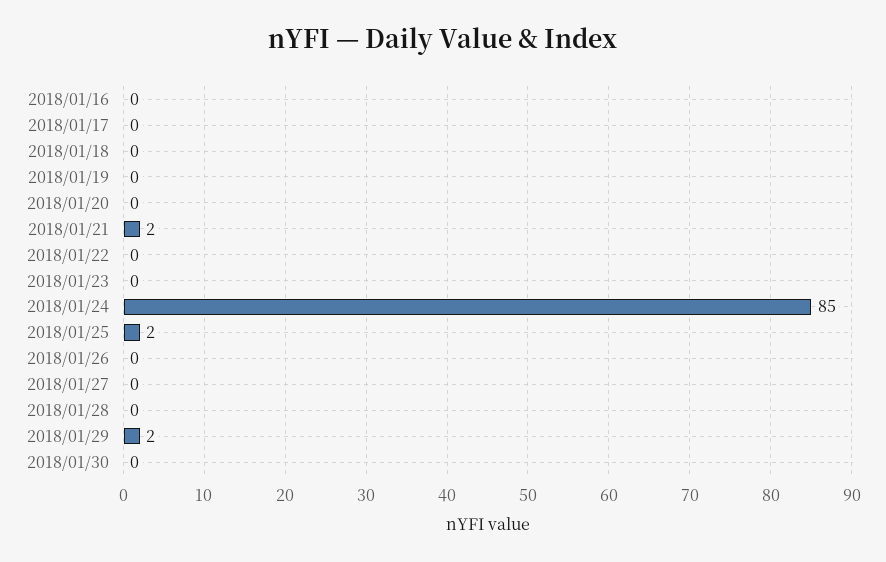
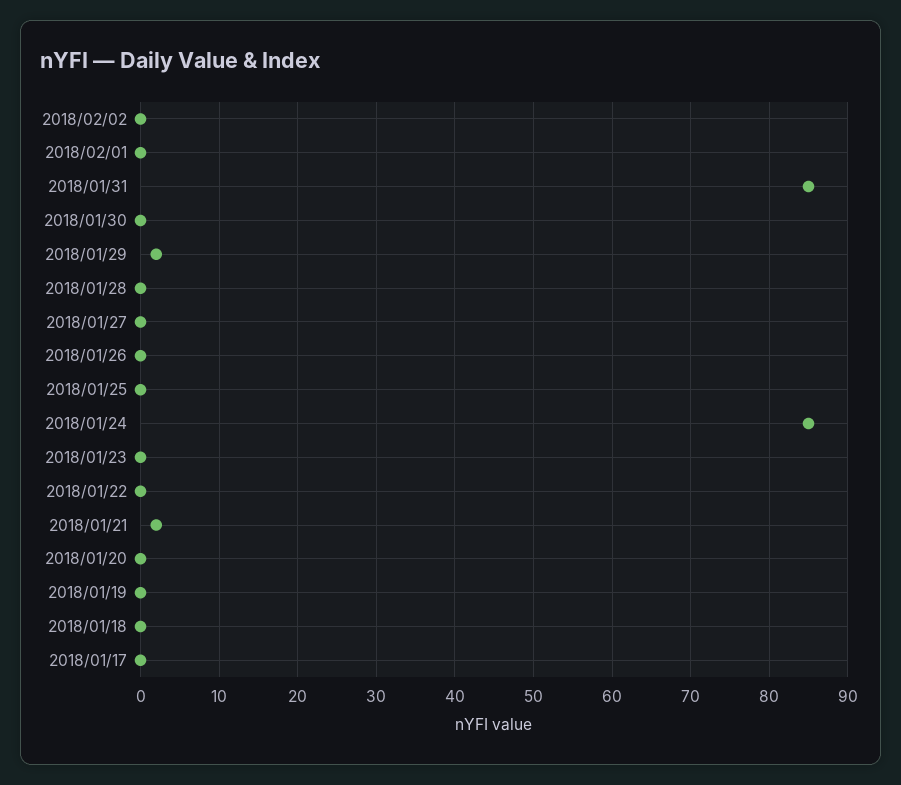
2018/01/16: 0 -> none
2018/01/25: 2 -> 0
2018/02/02: none -> 0
2018/02/01: none -> 0
2018/01/31: none -> 85

